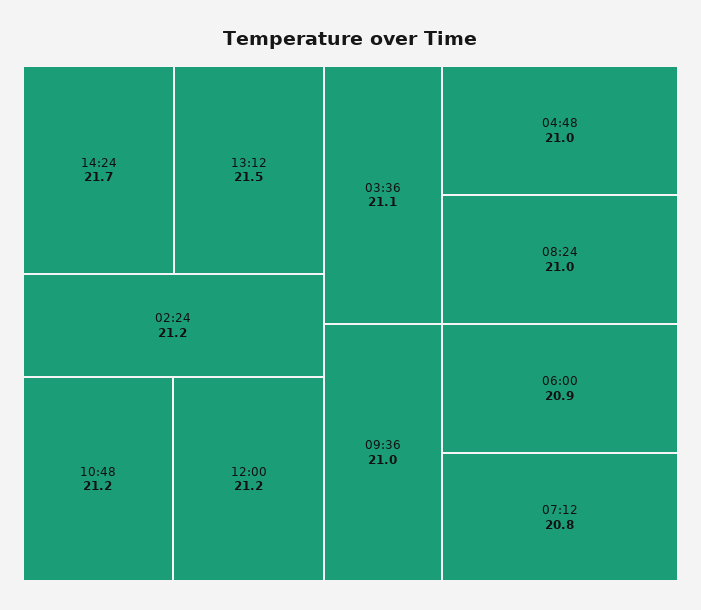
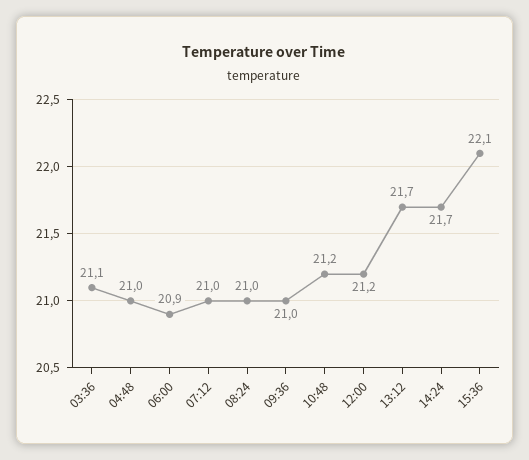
13:12: 21.5 -> 21.7
02:24: 21.2 -> none
07:12: 20.8 -> 21
15:36: none -> 22.1

